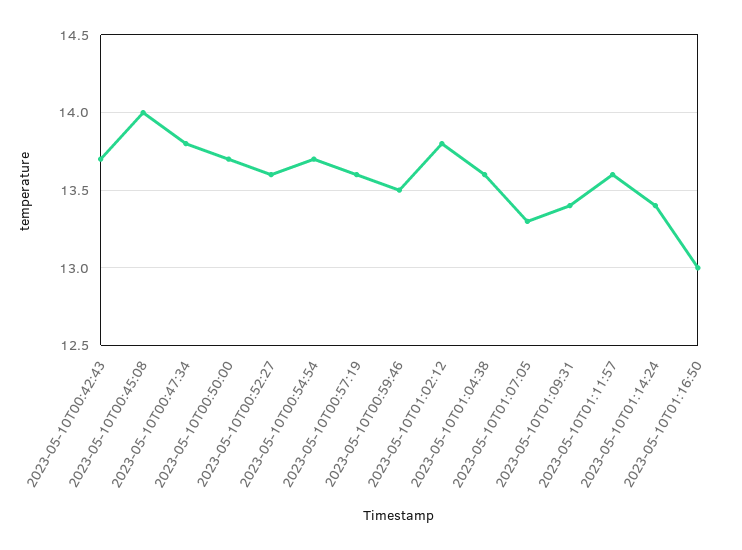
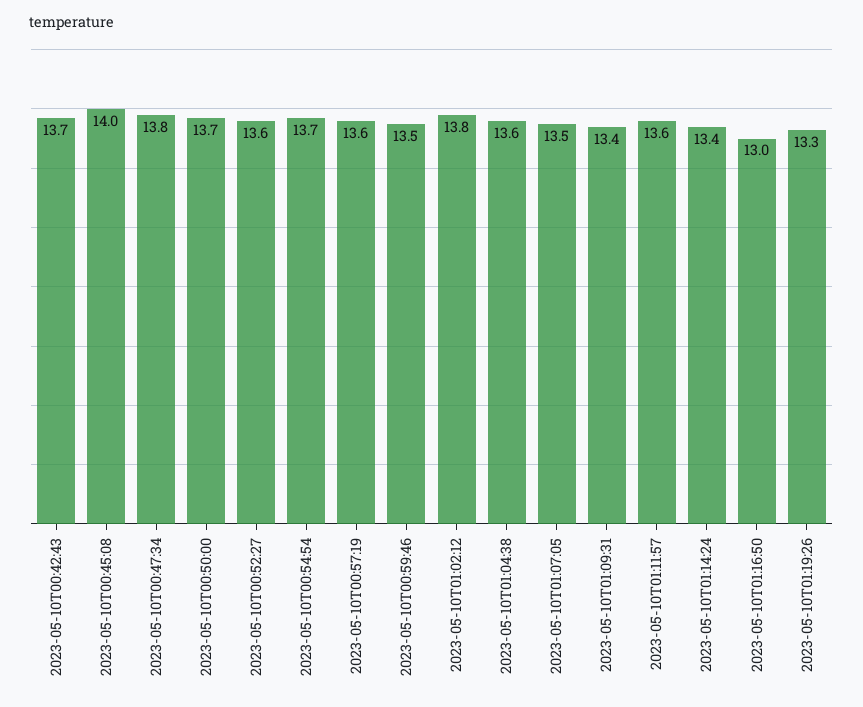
2023-05-10T01:07:05: 13.3 -> 13.5
2023-05-10T01:19:26: none -> 13.3

